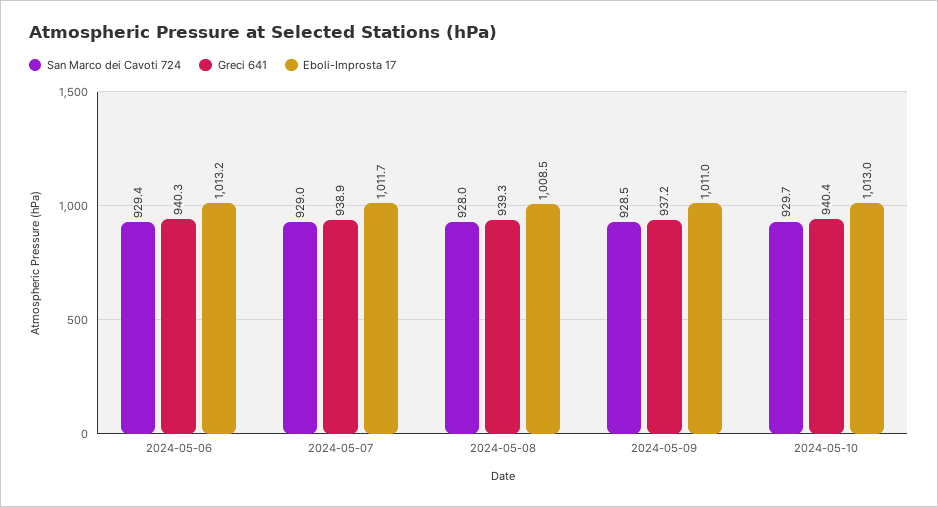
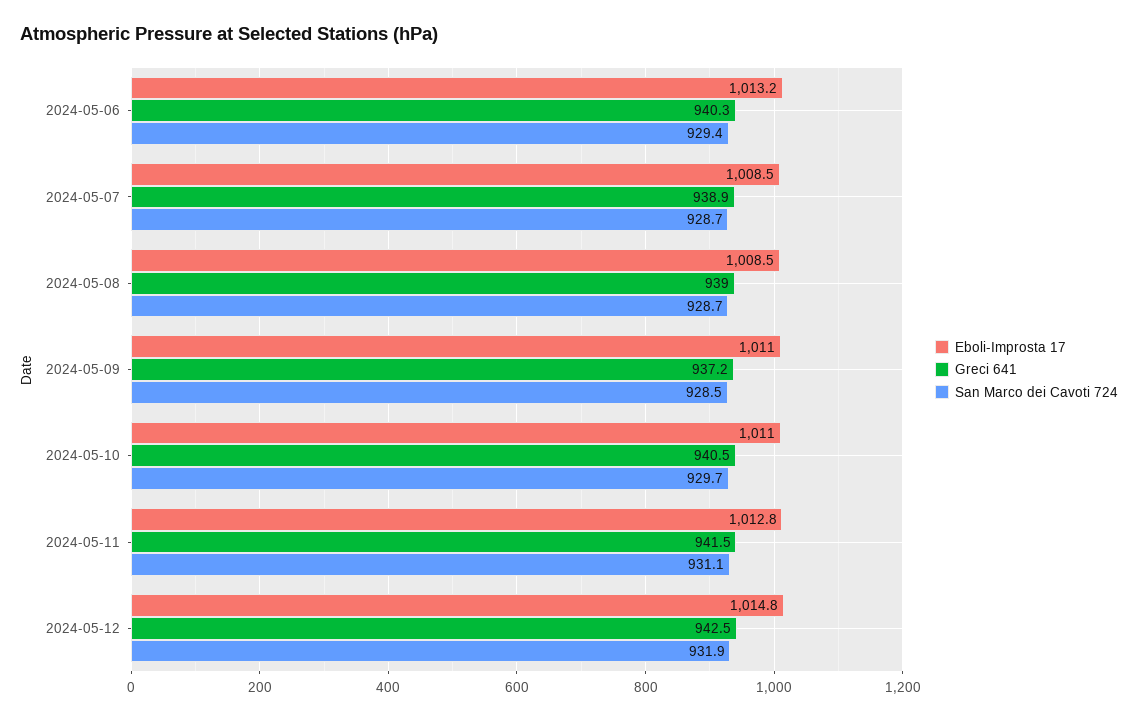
San Marco dei Cavoti 724, 2024-05-07: 929 -> 928.7
Eboli-Improsta 17, 2024-05-07: 1011.7 -> 1008.5
San Marco dei Cavoti 724, 2024-05-08: 928 -> 928.7
Greci 641, 2024-05-08: 939.3 -> 939
Greci 641, 2024-05-10: 940.4 -> 940.5
Eboli-Improsta 17, 2024-05-10: 1013 -> 1011
Eboli-Improsta 17, 2024-05-11: none -> 1012.8
Greci 641, 2024-05-11: none -> 941.5
San Marco dei Cavoti 724, 2024-05-11: none -> 931.1
Eboli-Improsta 17, 2024-05-12: none -> 1014.8
Greci 641, 2024-05-12: none -> 942.5
San Marco dei Cavoti 724, 2024-05-12: none -> 931.9

